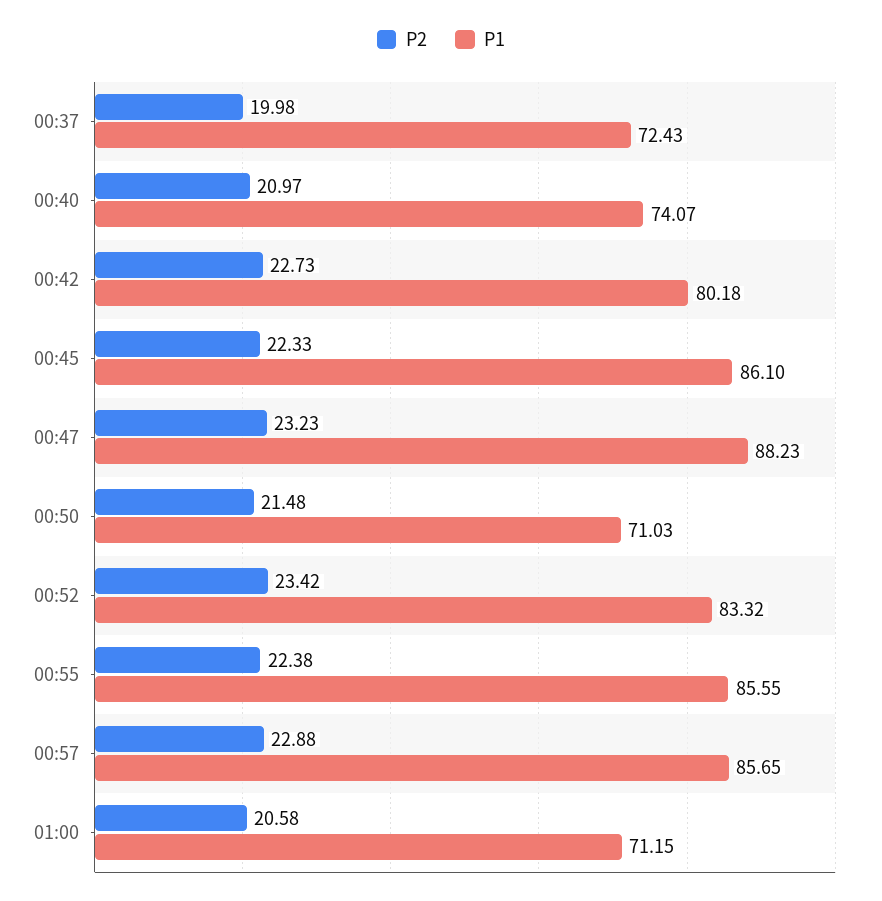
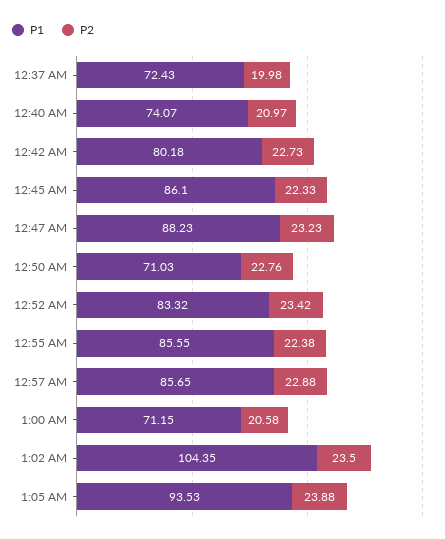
P2, 00:50: 21.48 -> 22.76
P1, 1:02 AM: none -> 104.35
P2, 1:02 AM: none -> 23.5
P1, 1:05 AM: none -> 93.53
P2, 1:05 AM: none -> 23.88

